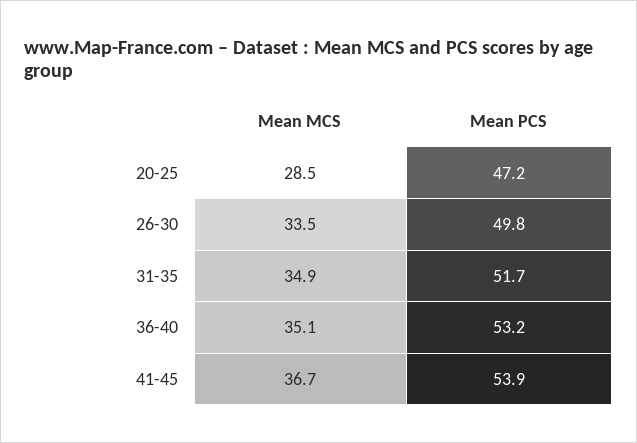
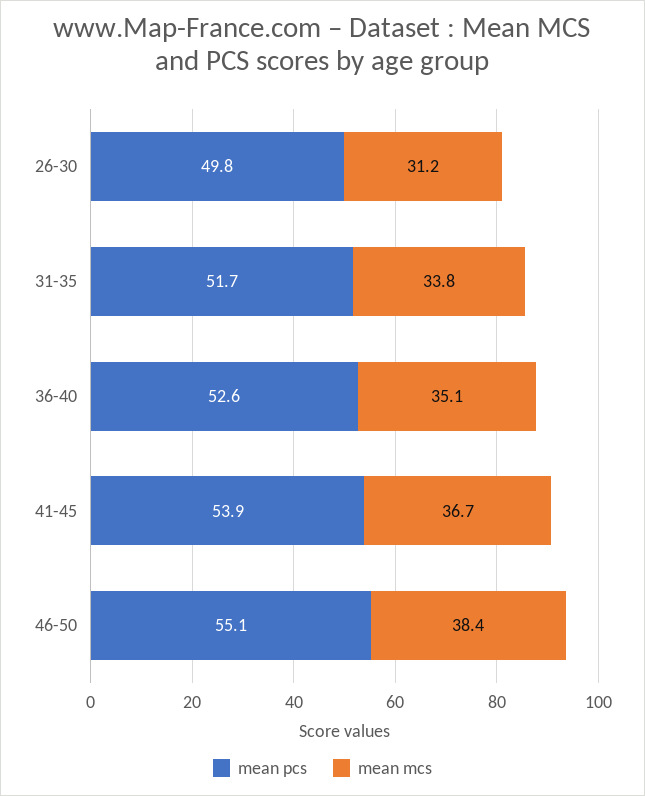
Mean MCS, 20-25: 28.5 -> none
Mean PCS, 20-25: 47.2 -> none
Mean MCS, 26-30: 33.5 -> 31.2
Mean MCS, 31-35: 34.9 -> 33.8
Mean PCS, 36-40: 53.2 -> 52.6
Mean PCS, 46-50: none -> 55.1
Mean MCS, 46-50: none -> 38.4

